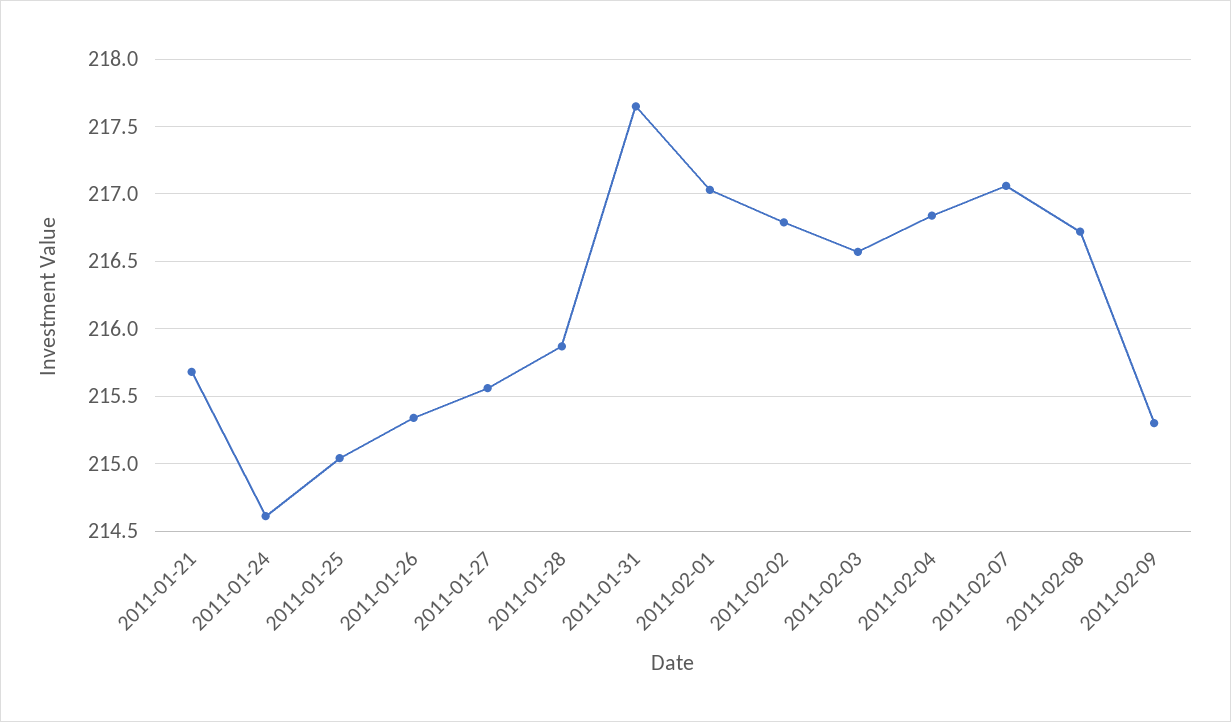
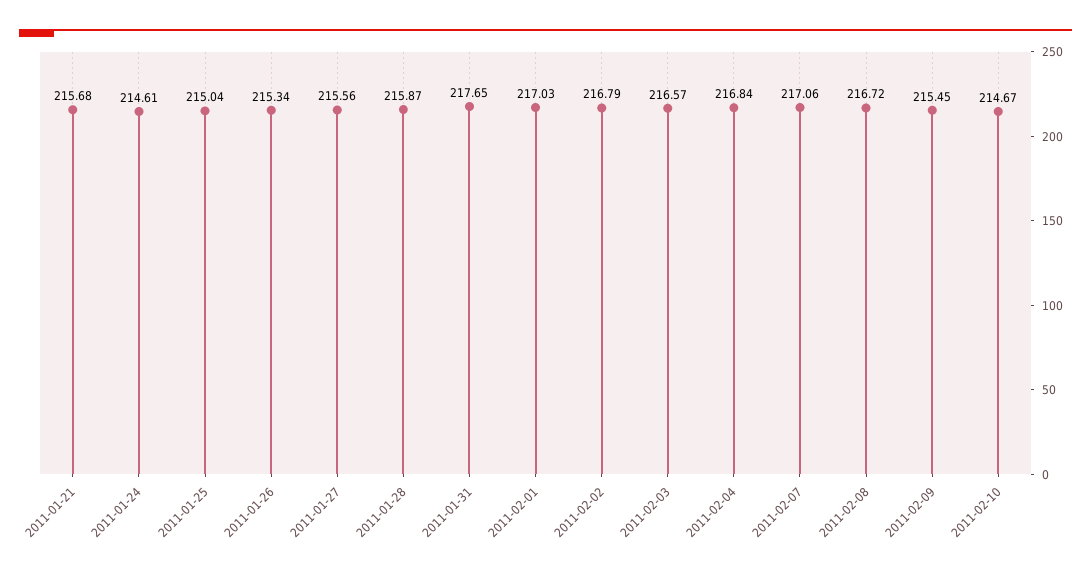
2011-02-09: 215.3 -> 215.45
2011-02-10: none -> 214.67

